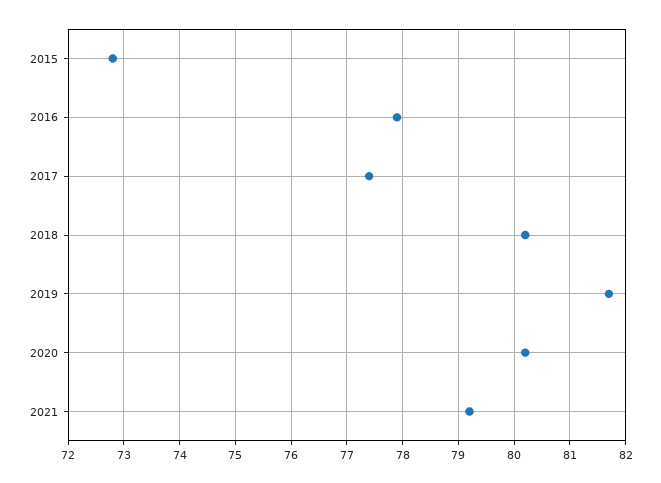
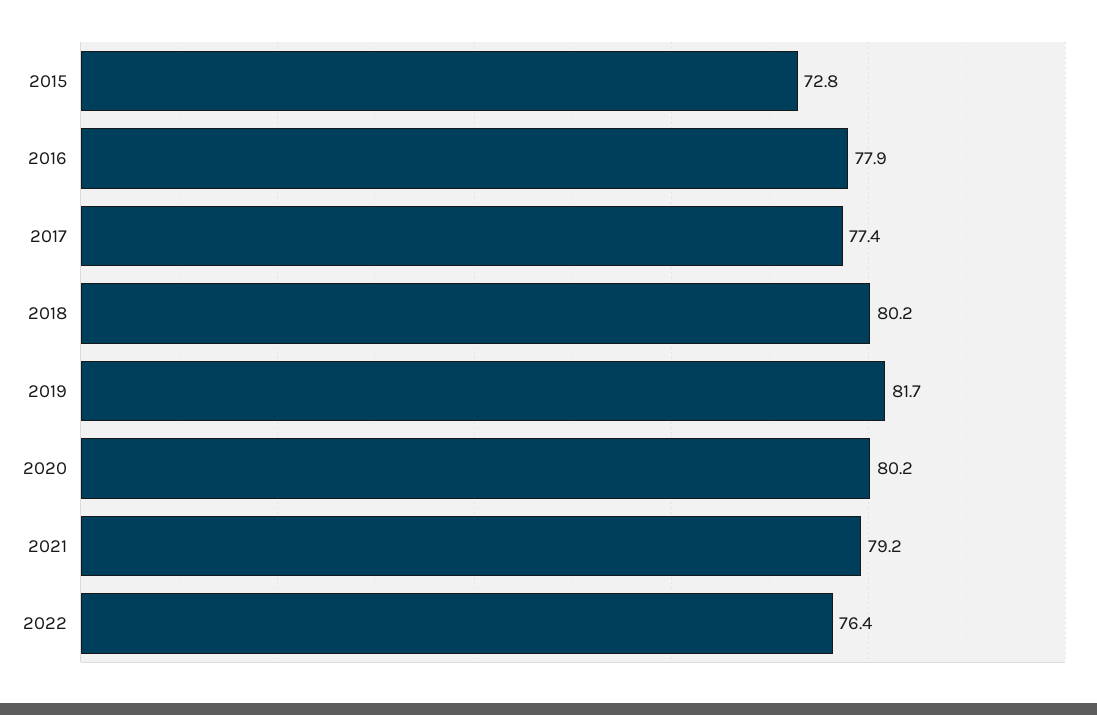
2022: none -> 76.4

